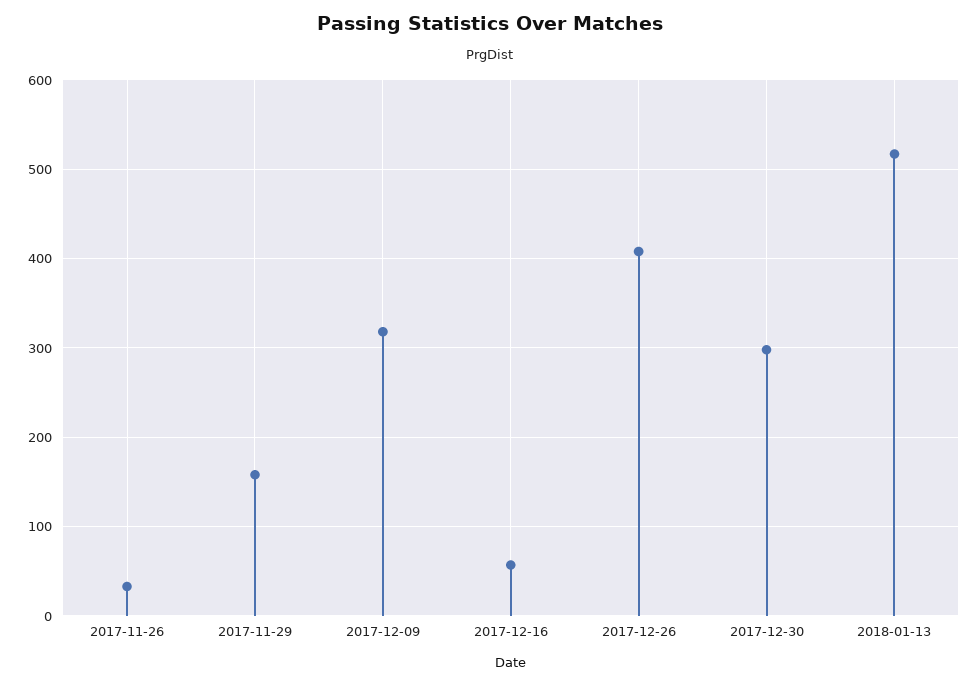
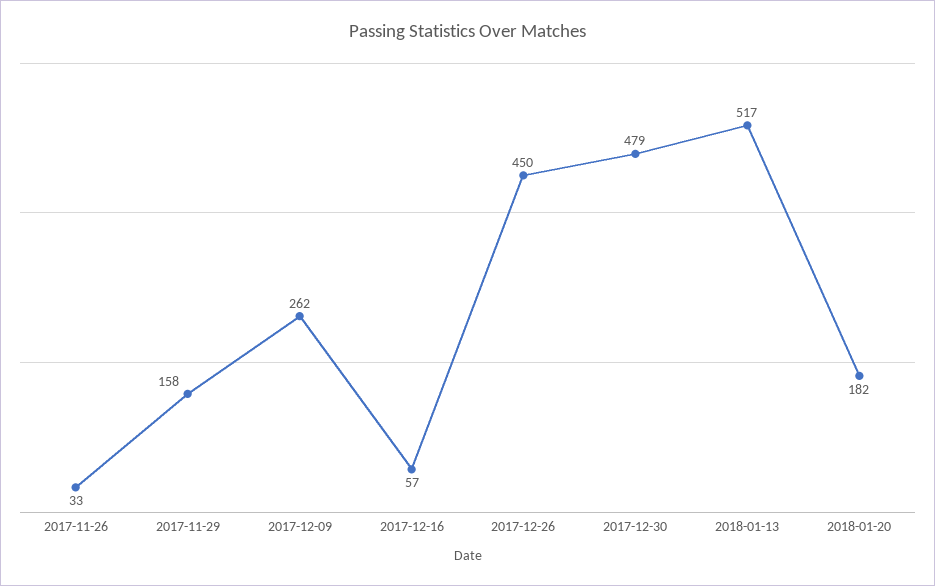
2017-12-09: 320 -> 262
2017-12-26: 410 -> 450
2017-12-30: 300 -> 479
2018-01-20: none -> 182

